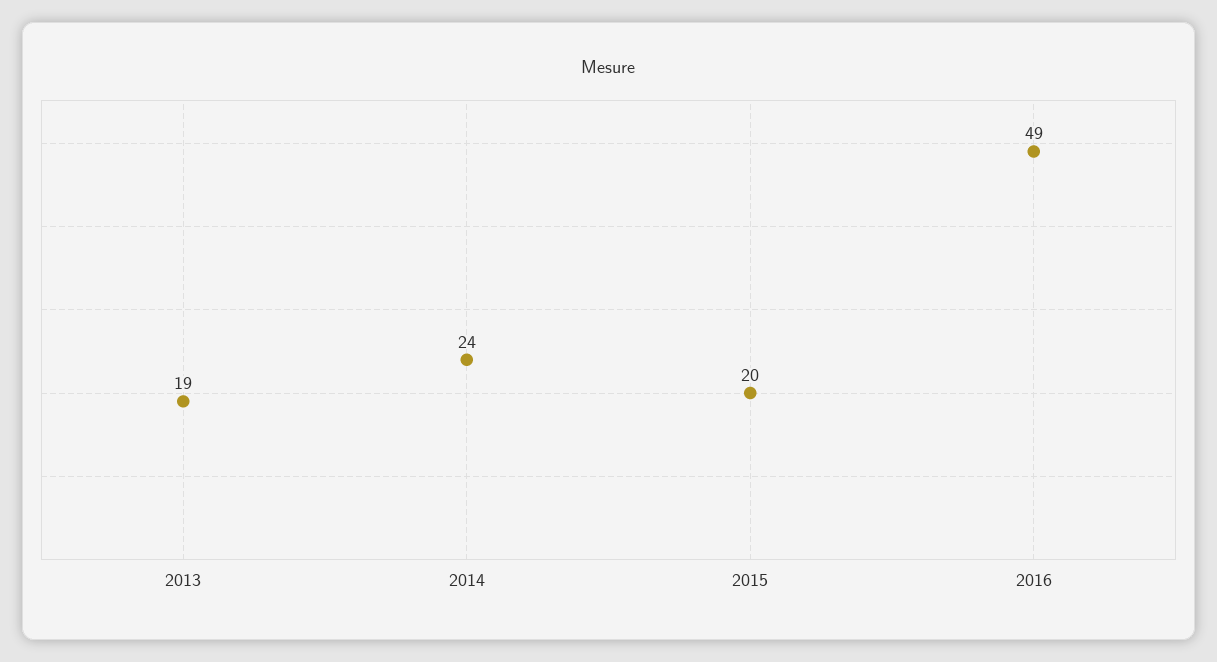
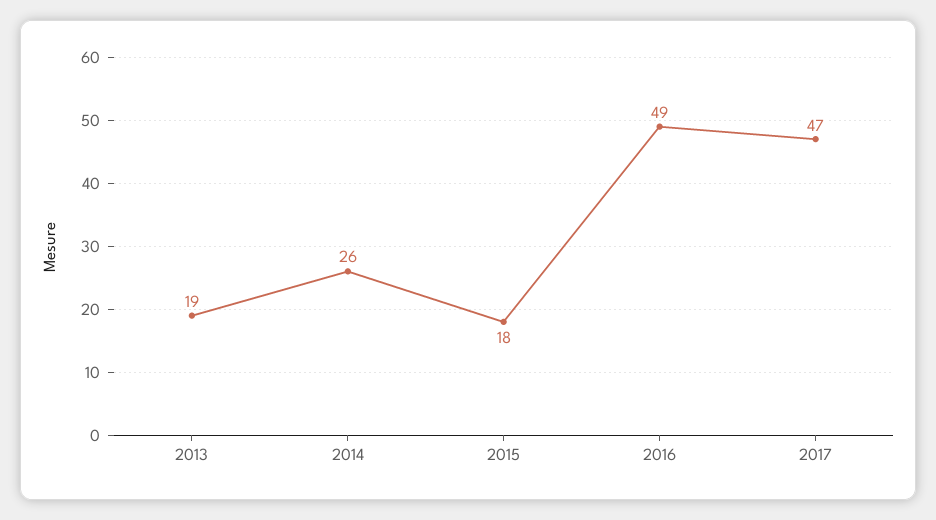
2014: 24 -> 26
2015: 20 -> 18
2017: none -> 47

